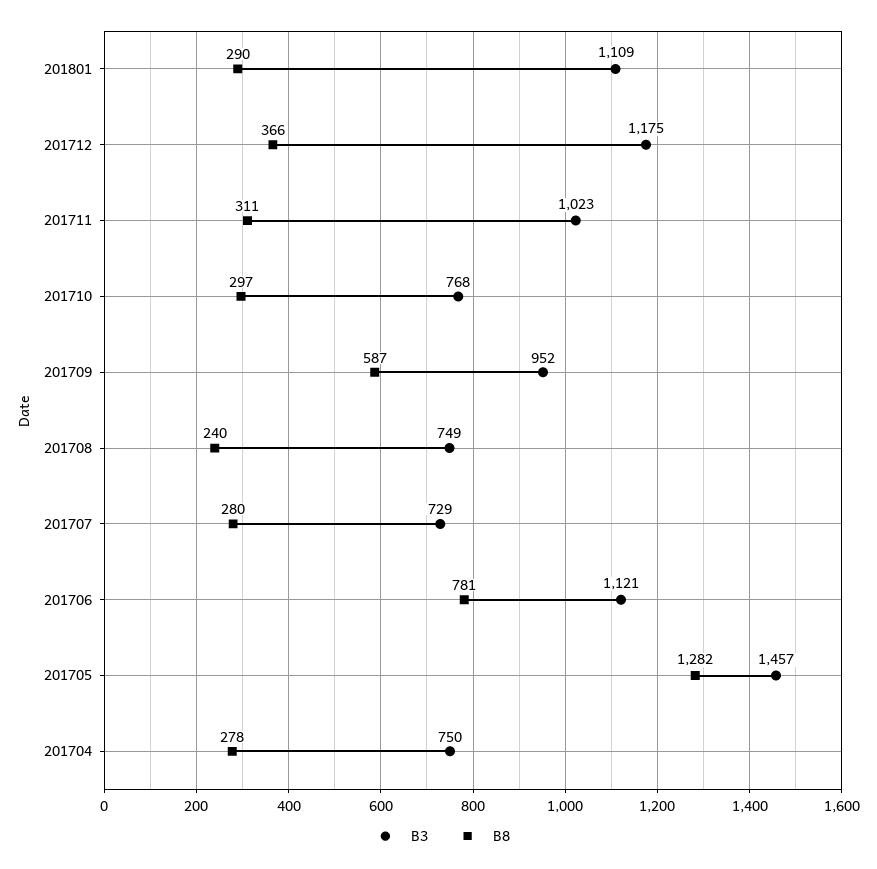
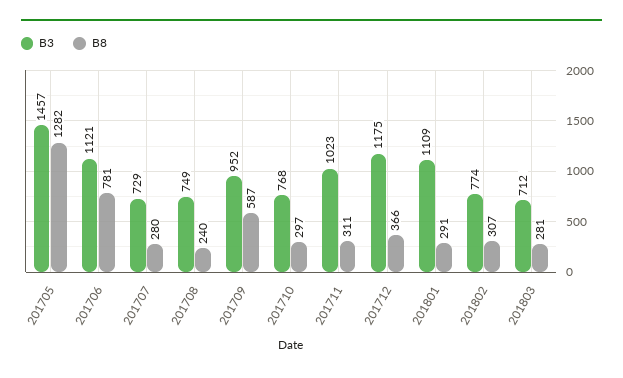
B8, 201801: 290 -> 291
B3, 201704: 750 -> none
B8, 201704: 278 -> none
B3, 201802: none -> 774
B8, 201802: none -> 307
B3, 201803: none -> 712
B8, 201803: none -> 281

